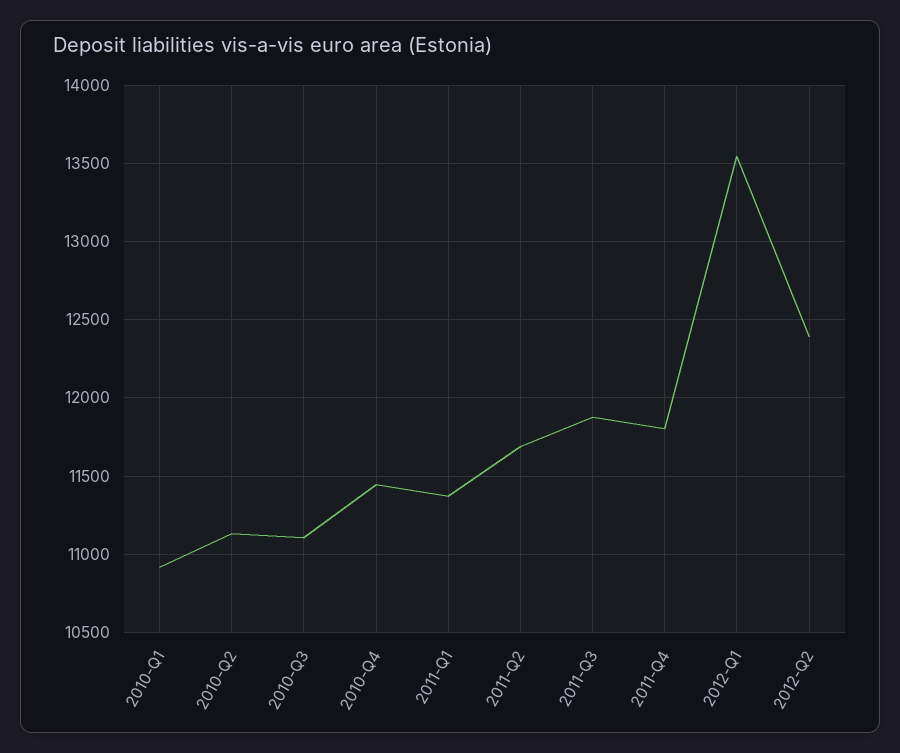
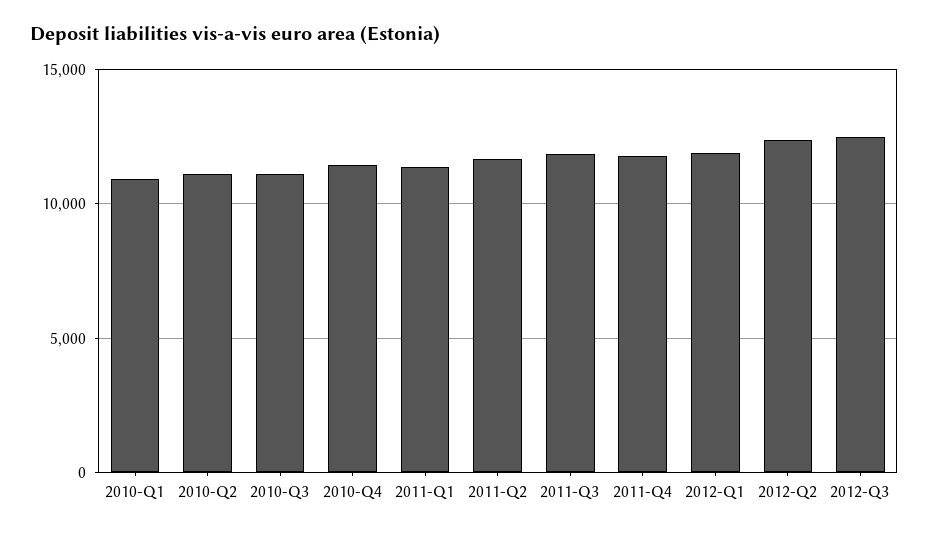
2012-Q1: 13550 -> 12000
2012-Q3: none -> 12500

